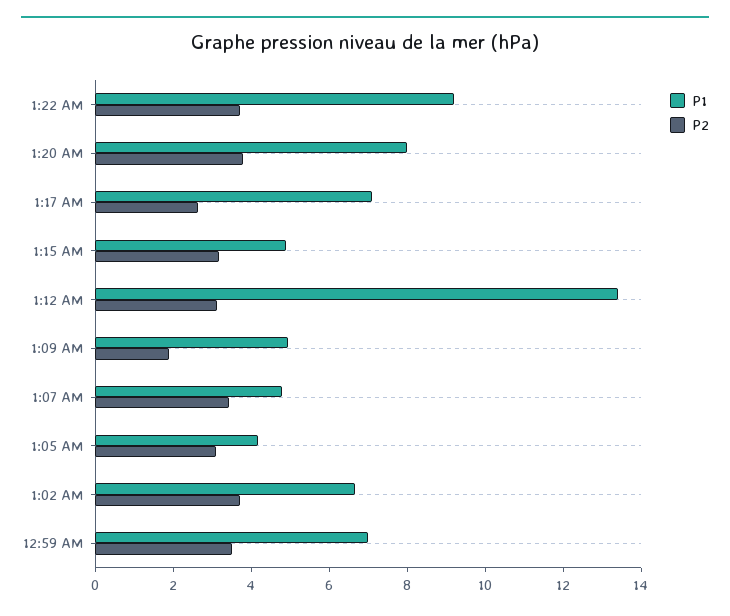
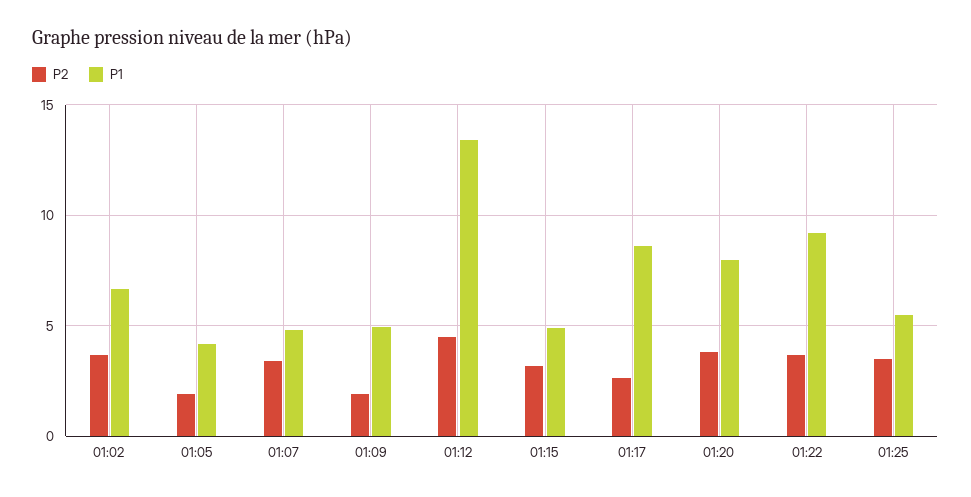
P1, 1:17 AM: 7 -> 8.5
P2, 1:12 AM: 3 -> 4.5
P2, 1:05 AM: 3 -> 2
P1, 12:59 AM: 7 -> none
P2, 12:59 AM: 3.5 -> none
P2, 01:25: none -> 3.5
P1, 01:25: none -> 5.5

